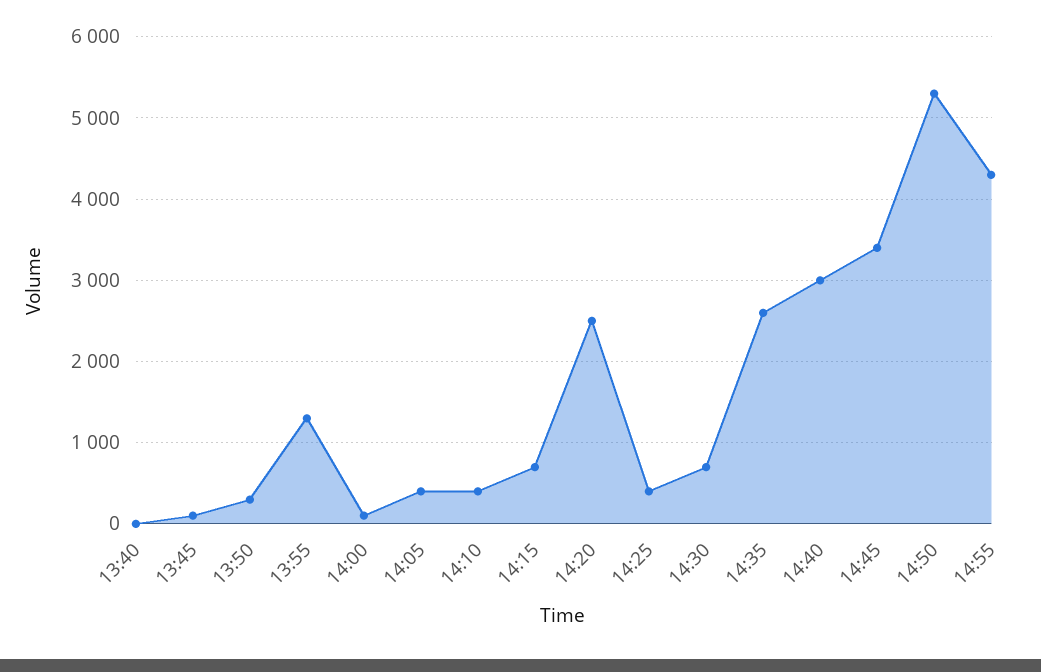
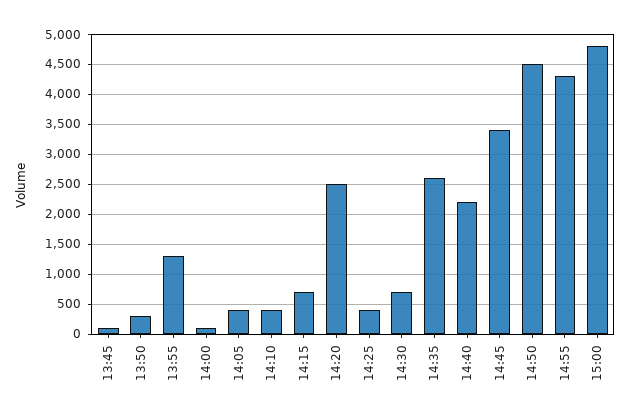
13:40: 0 -> none
14:40: 3000 -> 2250
14:50: 5300 -> 4500
15:00: none -> 4750

